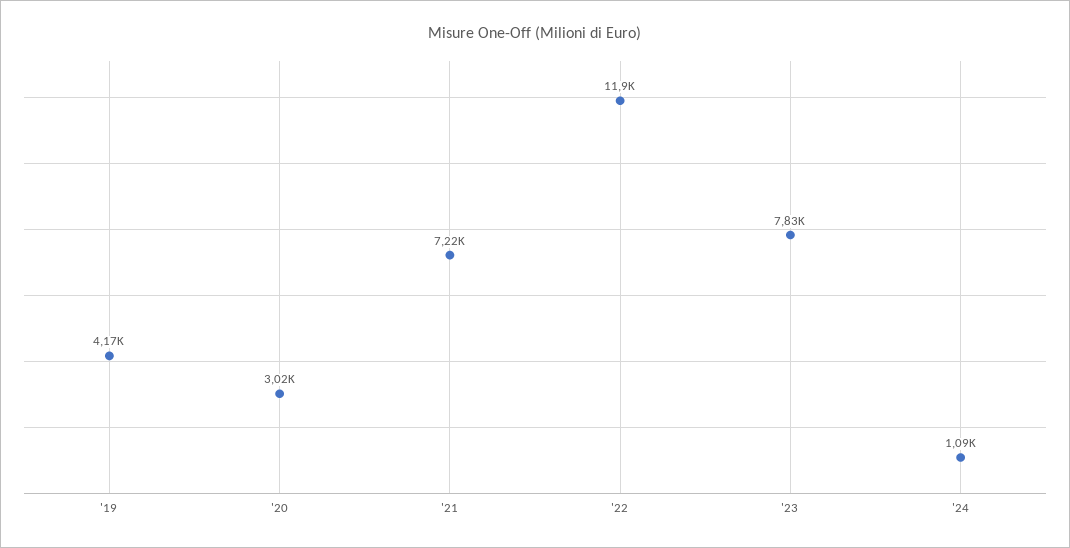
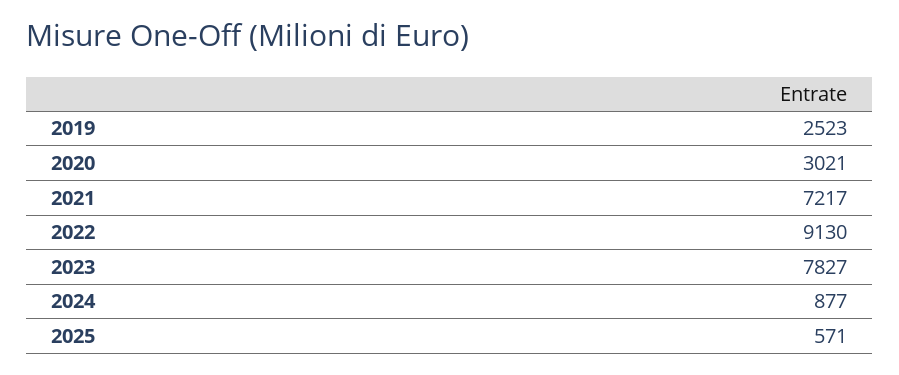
'19: 4170 -> 2523
'22: 11900 -> 9130
'24: 1090 -> 877
2025: none -> 571

